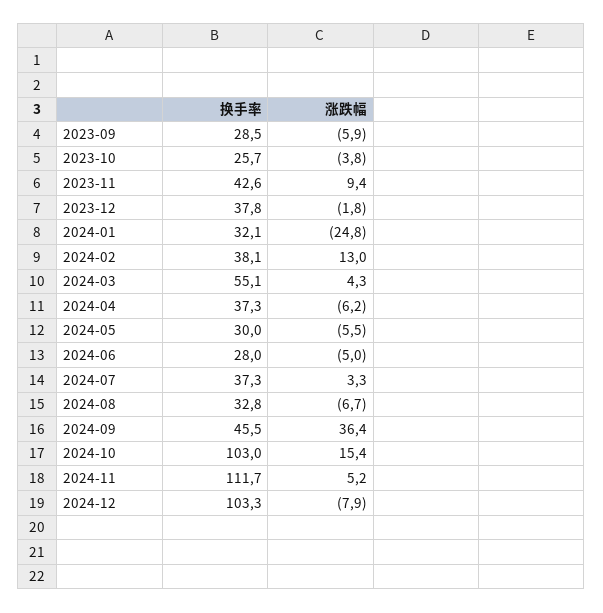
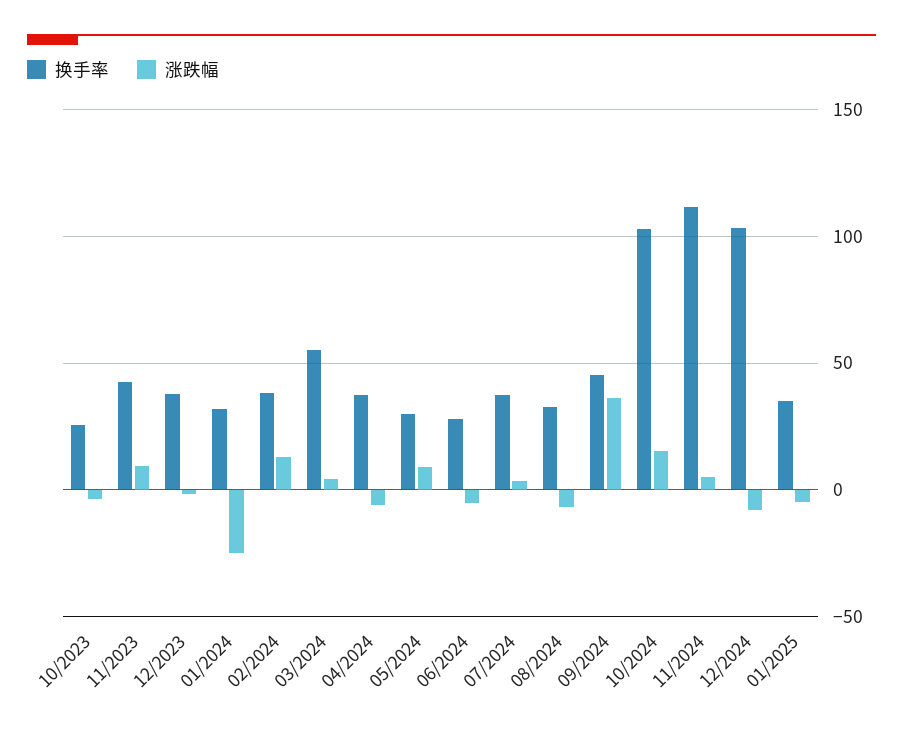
换手率, 2023-09: 28.5 -> none
涨跌幅, 2023-09: -5.9 -> none
涨跌幅, 2024-05: -5.5 -> 10
换手率, 01/2025: none -> 35
涨跌幅, 01/2025: none -> -5

